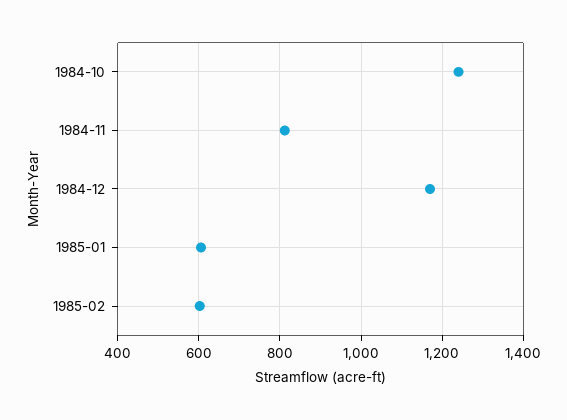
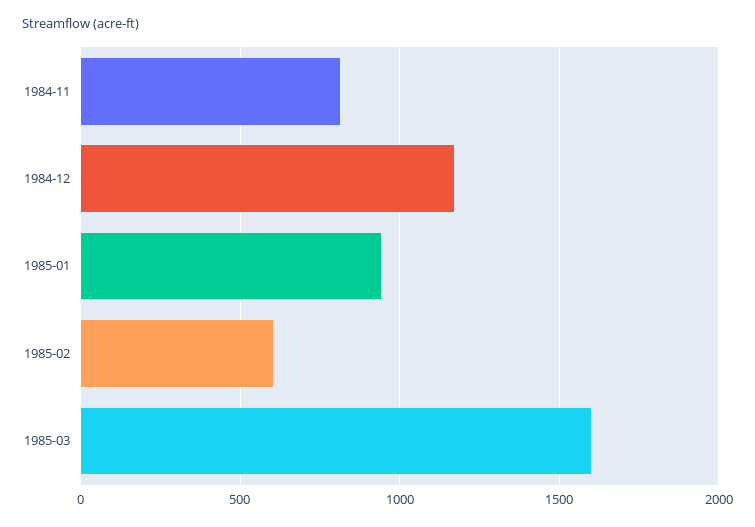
1984-10: 1240 -> none
1985-01: 600 -> 950
1985-03: none -> 1600

